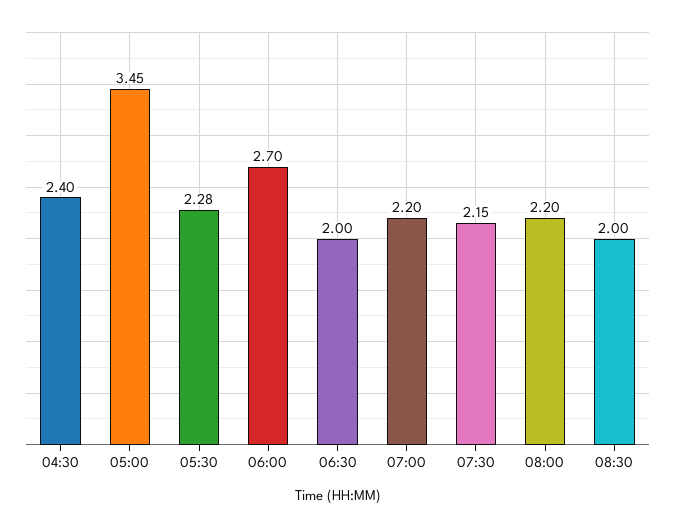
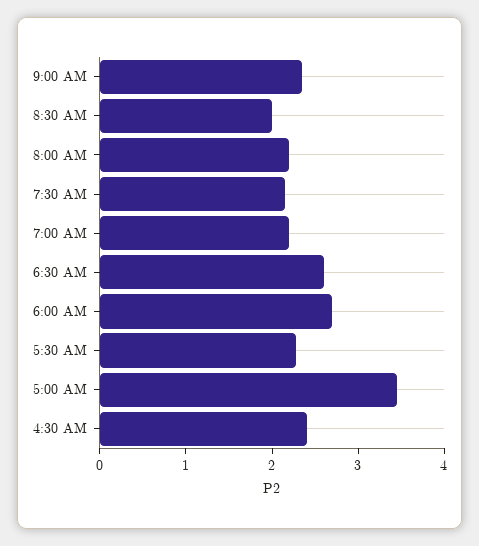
06:30: 2 -> 2.6
9:00 AM: none -> 2.4

